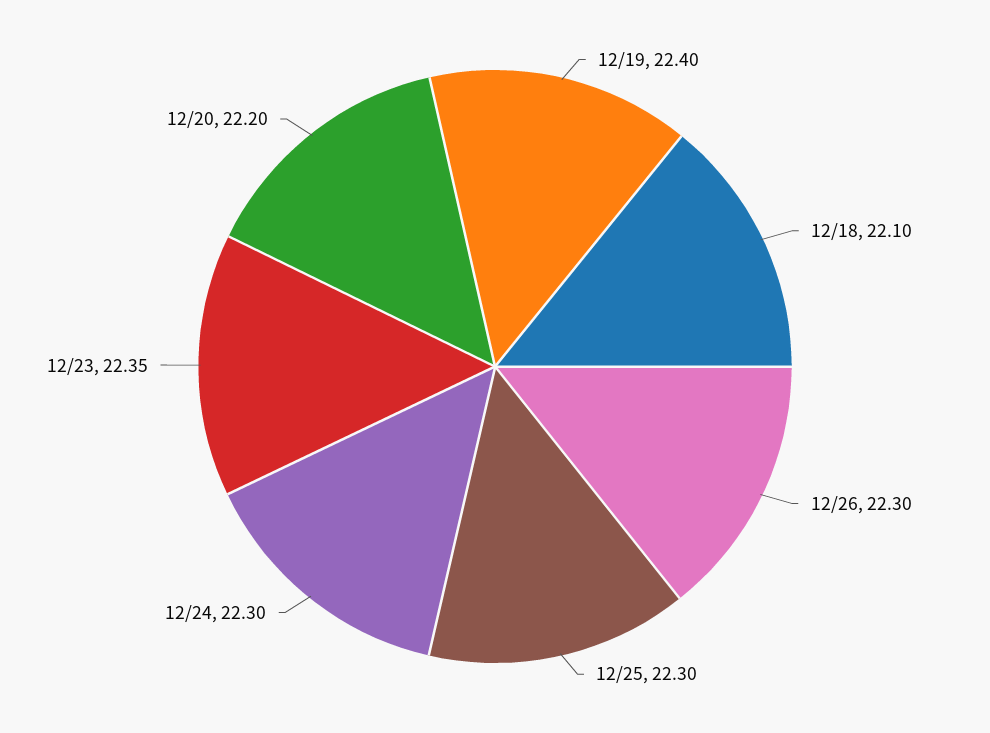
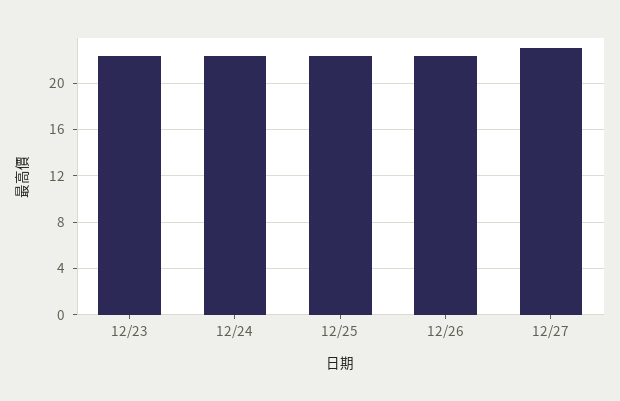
12/19: 22.4 -> none
12/18: 22.1 -> none
12/20: 22.2 -> none
12/27: none -> 23

